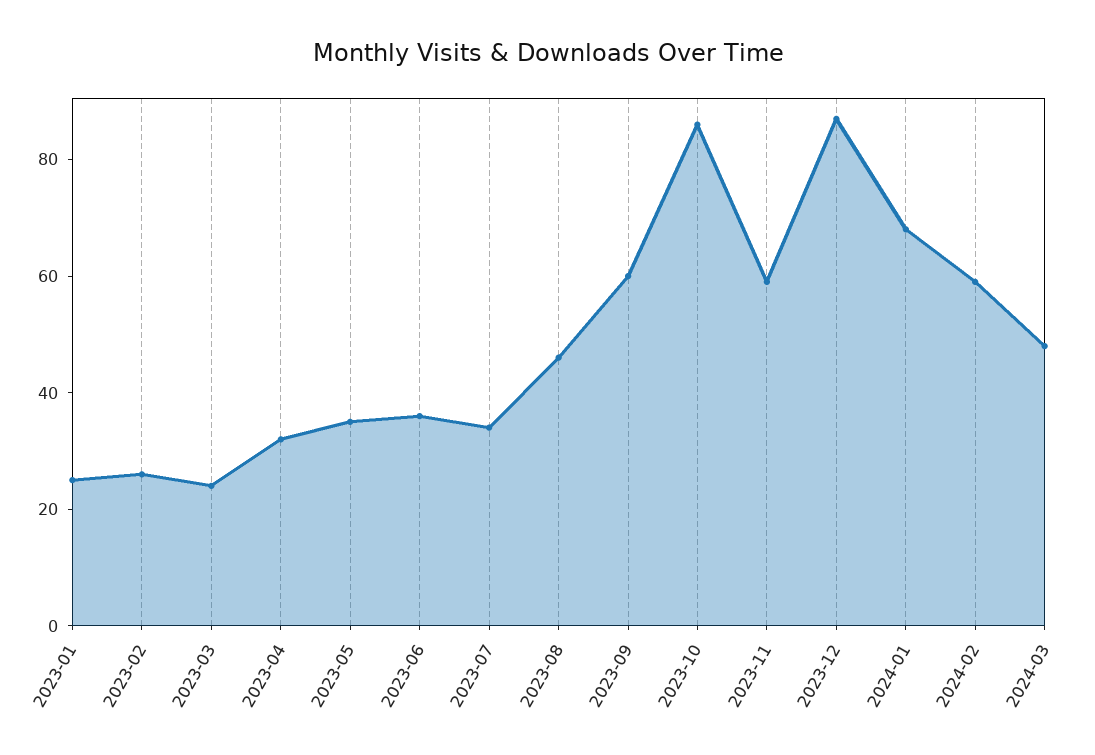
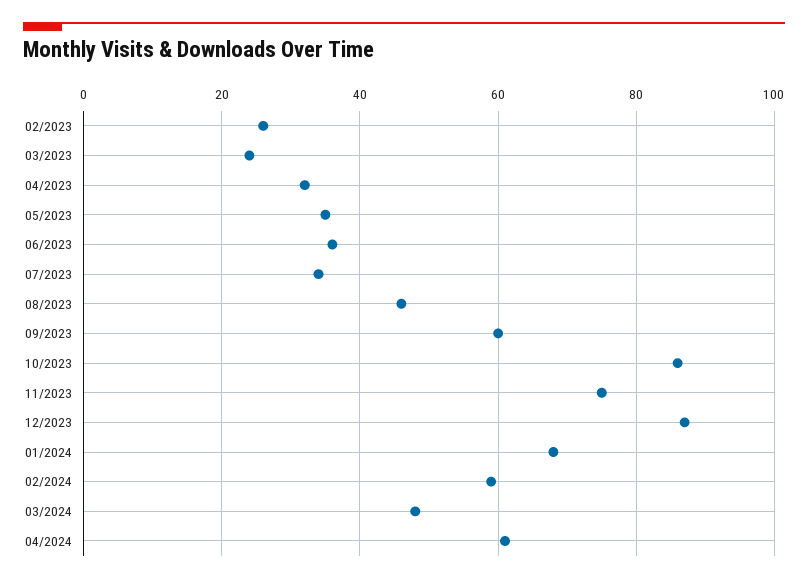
2023-01: 25 -> none
2023-11: 60 -> 75
04/2024: none -> 60

